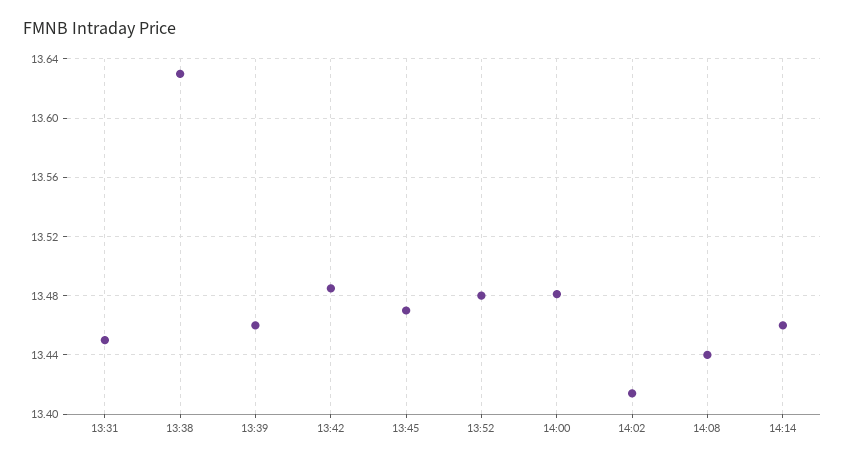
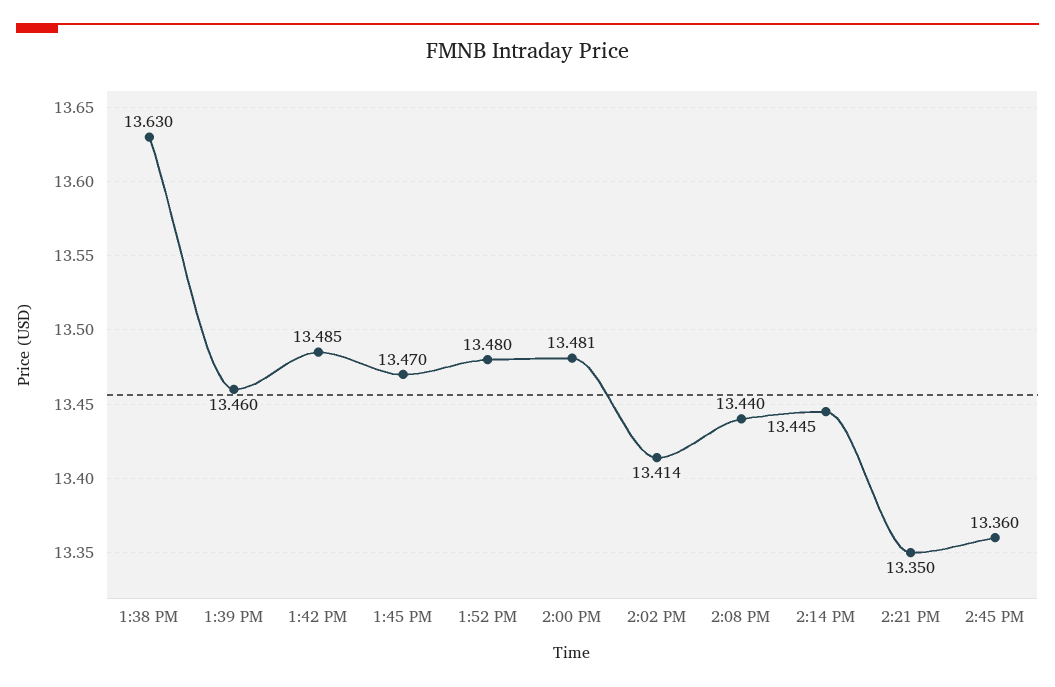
13:31: 13.45 -> none
14:14: 13.46 -> 13.445
2:21 PM: none -> 13.35
2:45 PM: none -> 13.36

